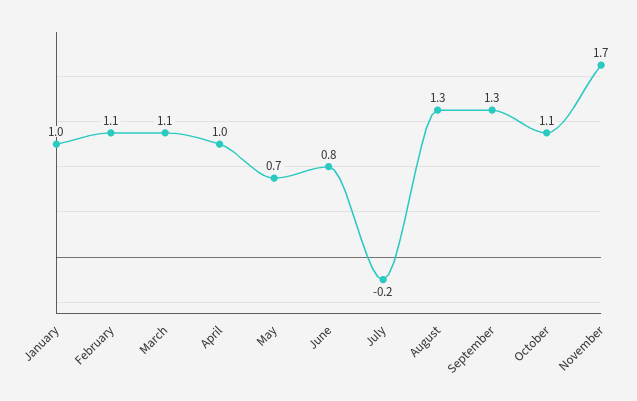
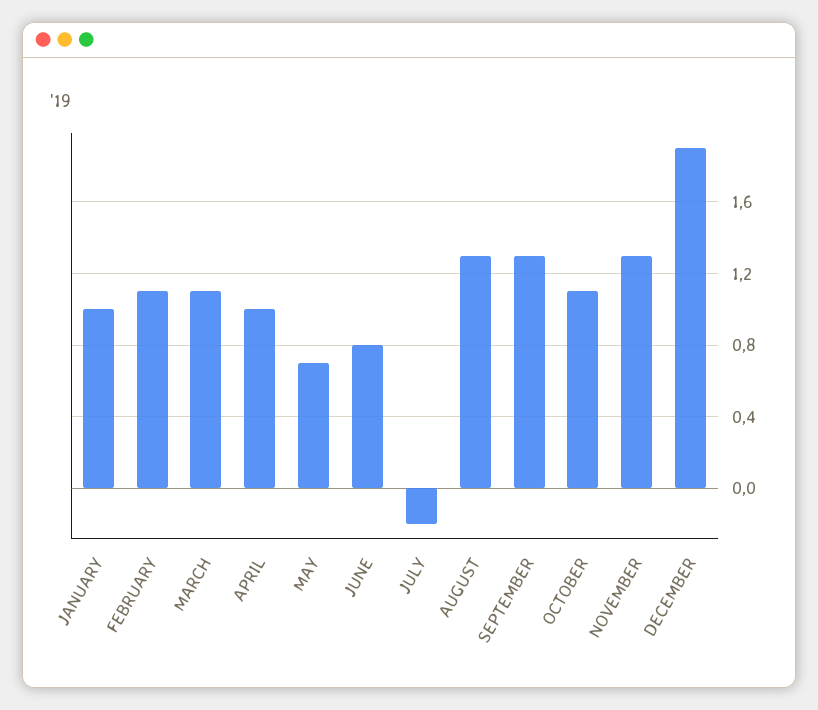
November: 1.7 -> 1.3
DECEMBER: none -> 1.9

